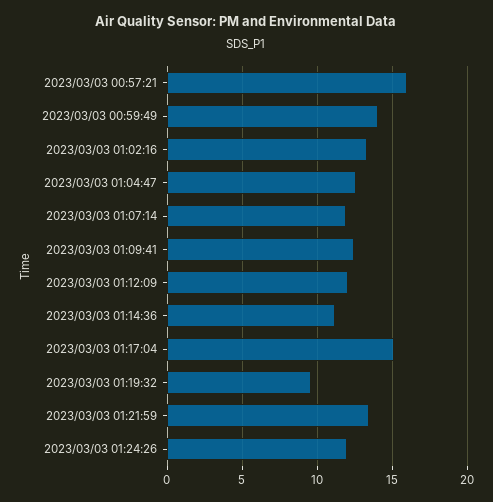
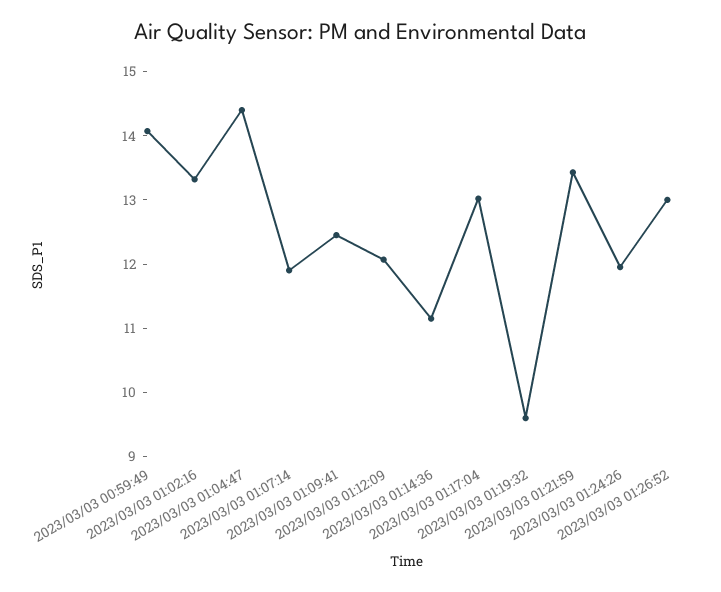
2023/03/03 00:57:21: 16 -> none
2023/03/03 01:04:47: 12.5 -> 14.4
2023/03/03 01:17:04: 15 -> 13
2023/03/03 01:26:52: none -> 13

